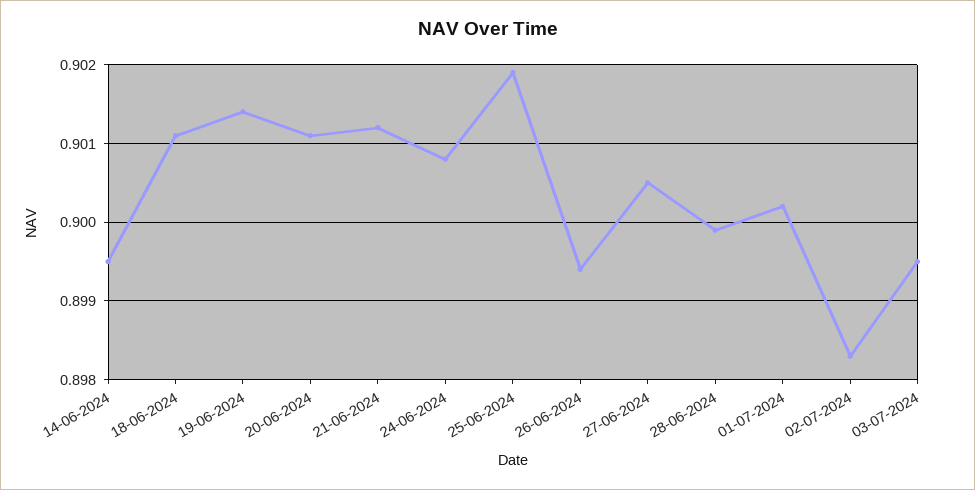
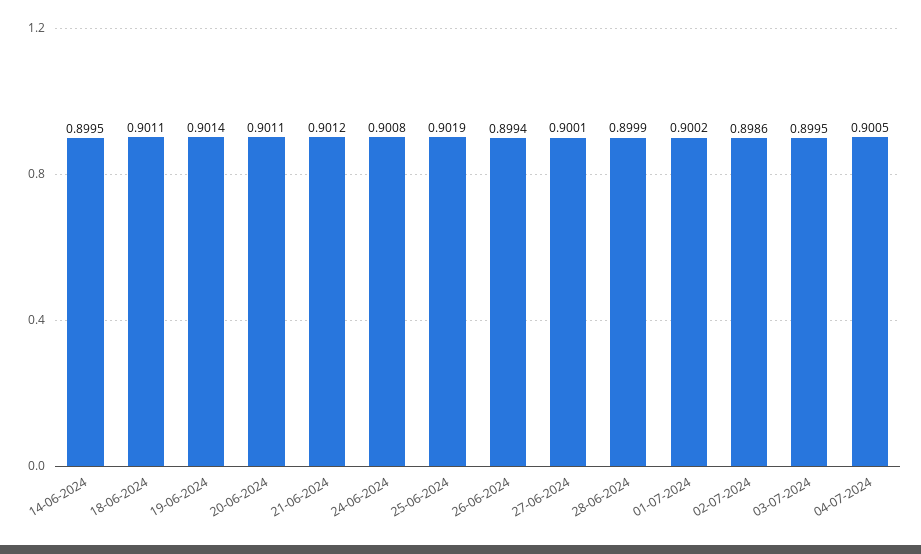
27-06-2024: 0.9005 -> 0.9001
02-07-2024: 0.8983 -> 0.8986
04-07-2024: none -> 0.9005

